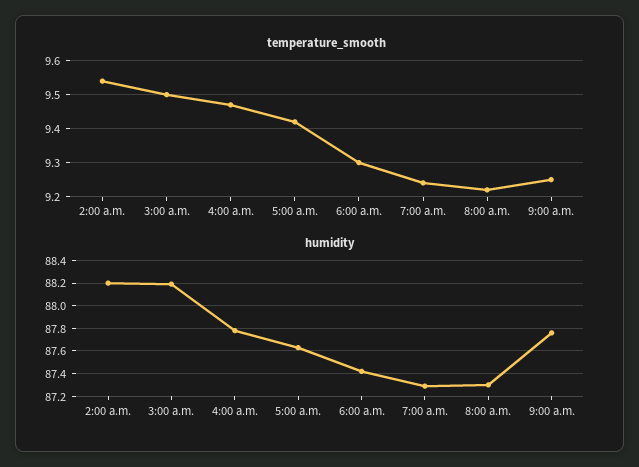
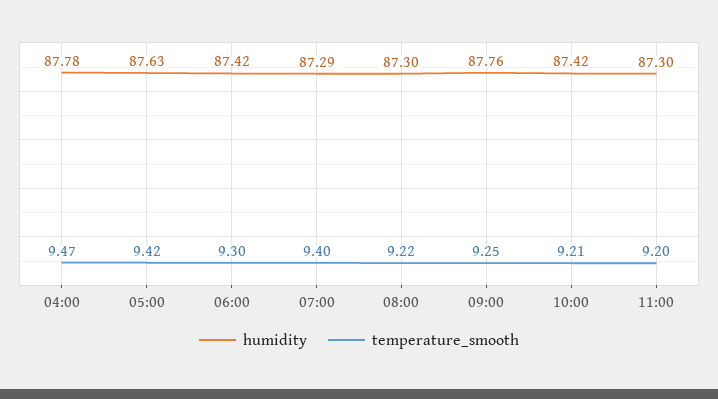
temperature_smooth, 2:00 a.m.: 9.55 -> none
temperature_smooth, 3:00 a.m.: 9.5 -> none
temperature_smooth, 7:00 a.m.: 9.25 -> 9.4
humidity, 2:00 a.m.: 88.2 -> none
humidity, 3:00 a.m.: 88.2 -> none
humidity, 10:00: none -> 87.42
temperature_smooth, 10:00: none -> 9.21
humidity, 11:00: none -> 87.3
temperature_smooth, 11:00: none -> 9.2

